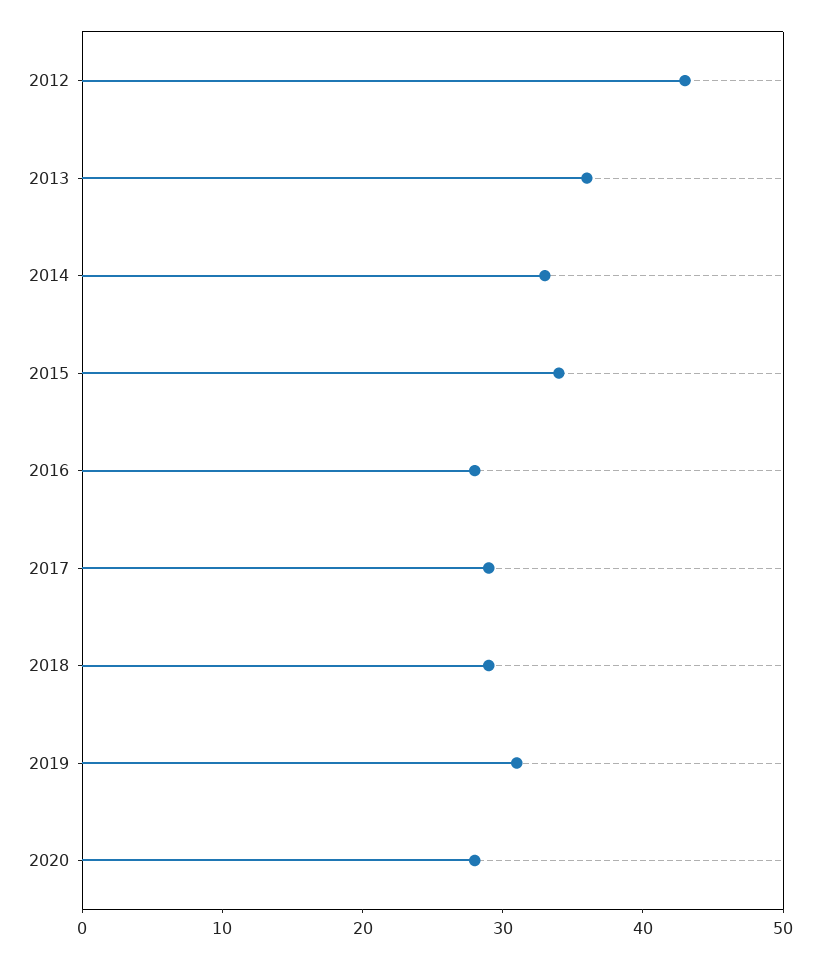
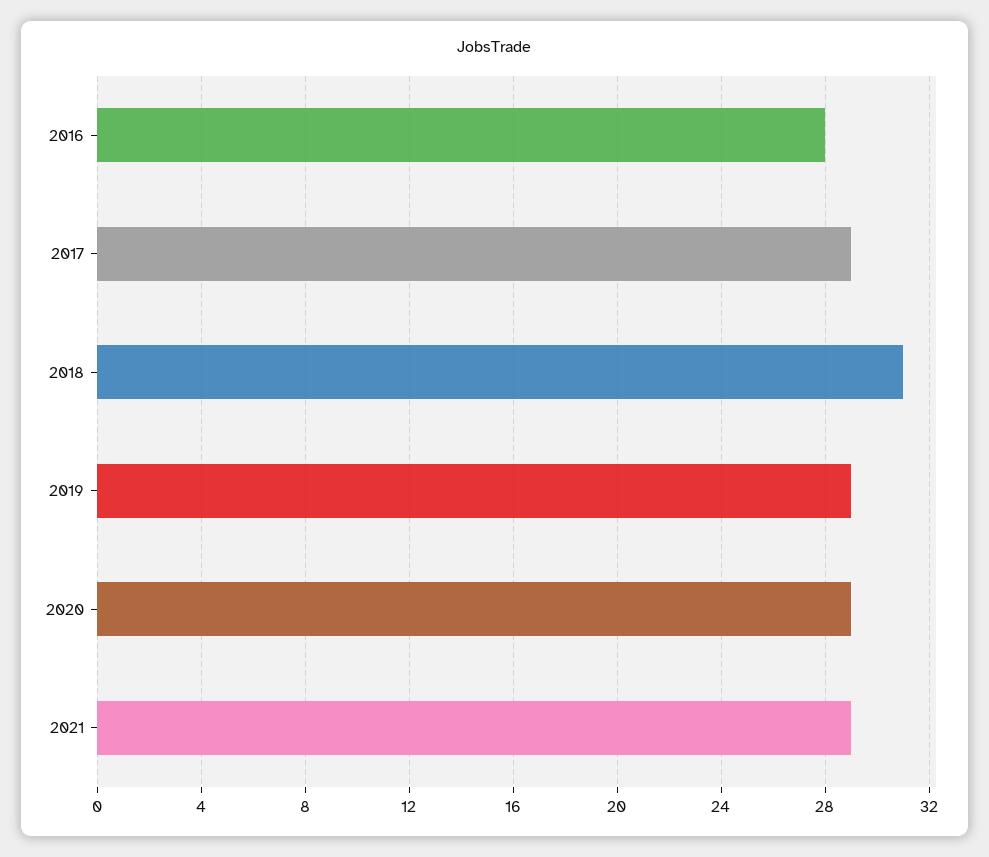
2012: 43 -> none
2013: 36 -> none
2014: 33 -> none
2015: 34 -> none
2018: 29 -> 31
2019: 31 -> 29
2020: 28 -> 29
2021: none -> 29

